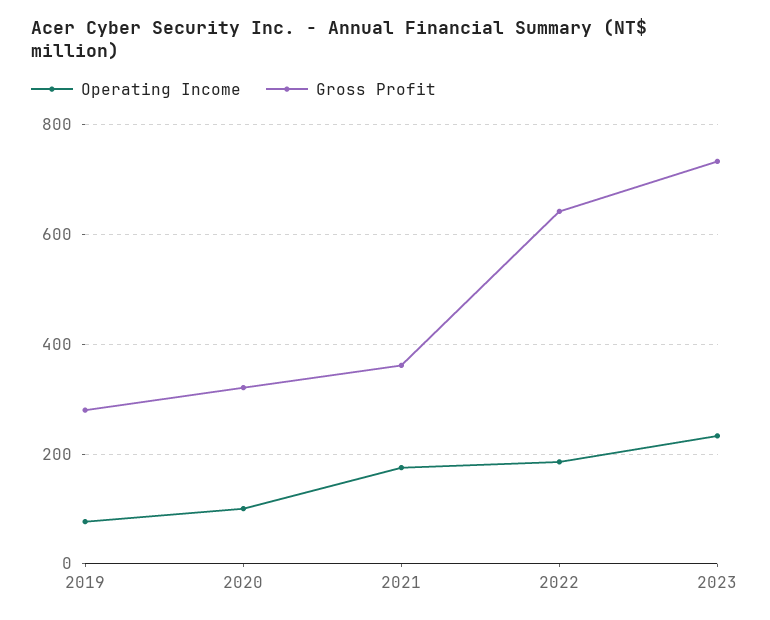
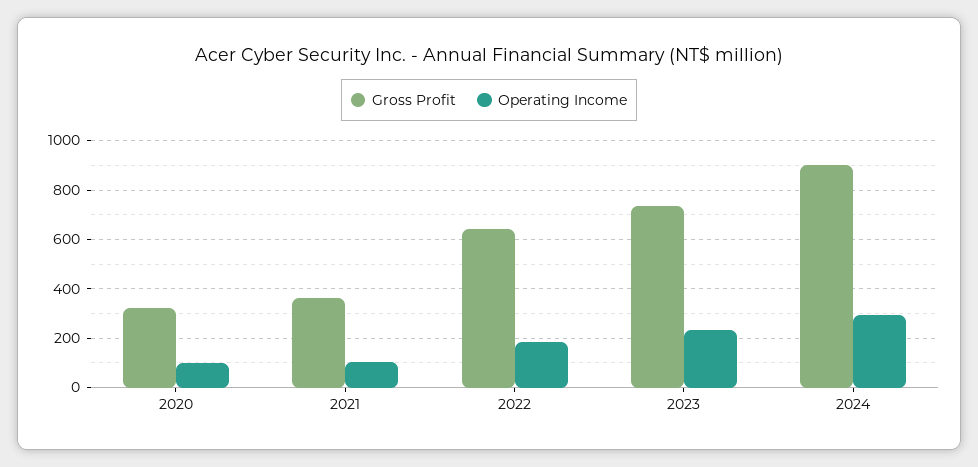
Operating Income, 2019: 80 -> none
Gross Profit, 2019: 280 -> none
Operating Income, 2021: 180 -> 100
Gross Profit, 2024: none -> 900
Operating Income, 2024: none -> 300

